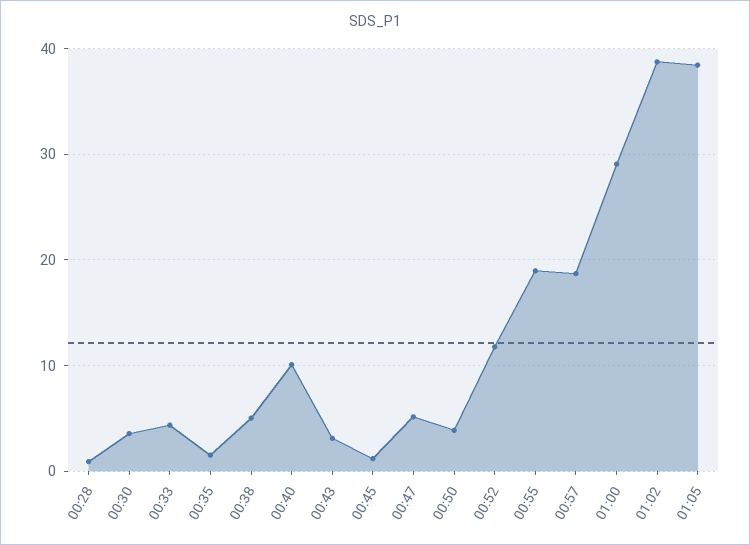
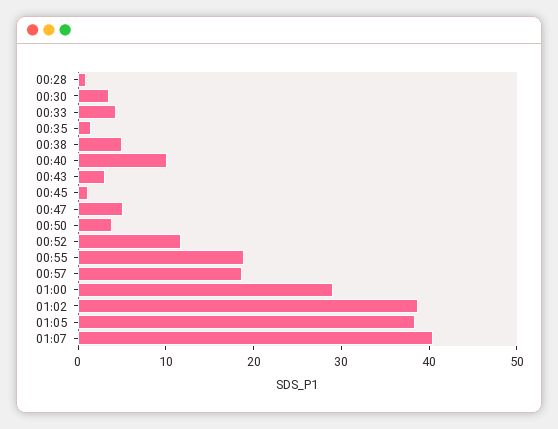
01:07: none -> 40

